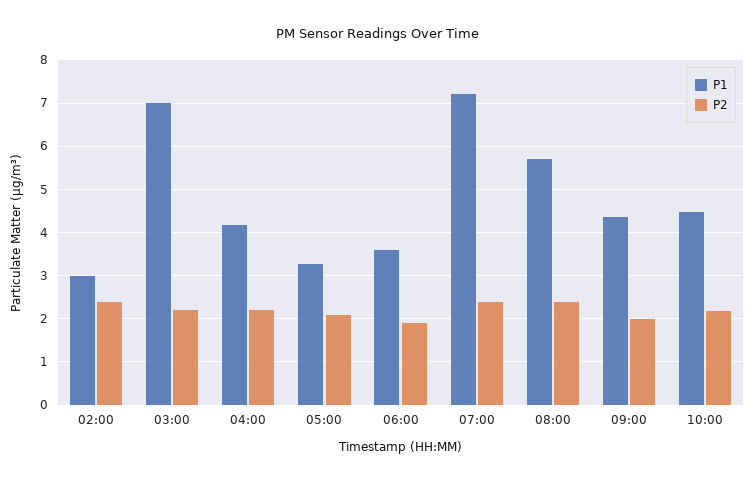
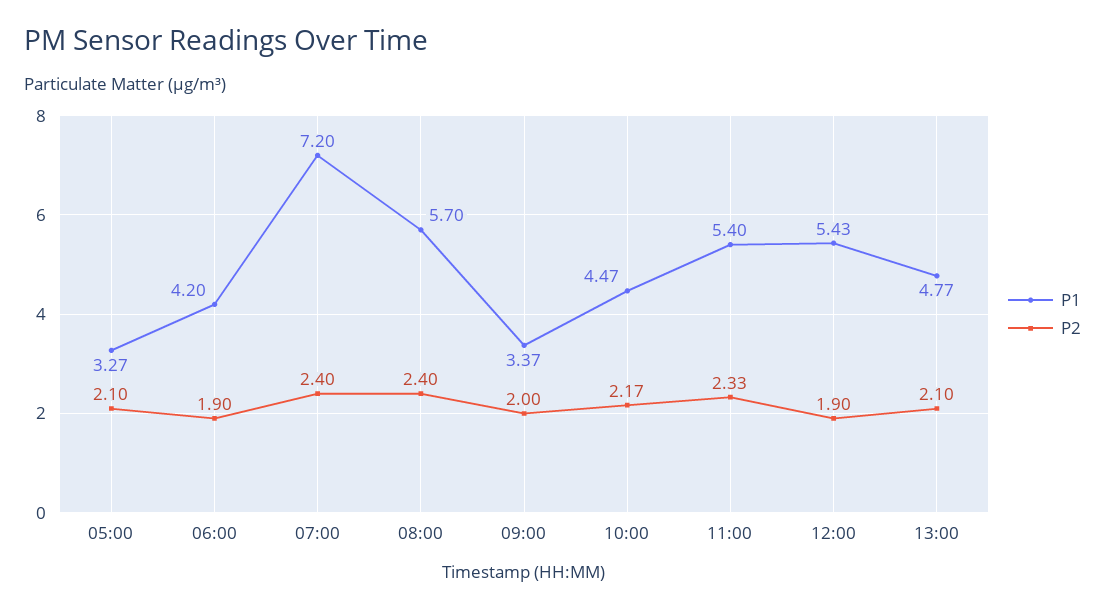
P1, 02:00: 3 -> none
P2, 02:00: 2.4 -> none
P1, 03:00: 7 -> none
P2, 03:00: 2.2 -> none
P1, 04:00: 4.2 -> none
P2, 04:00: 2.2 -> none
P1, 06:00: 3.6 -> 4.2
P1, 09:00: 4.4 -> 3.37
P1, 11:00: none -> 5.4
P2, 11:00: none -> 2.33
P1, 12:00: none -> 5.43
P2, 12:00: none -> 1.9
P1, 13:00: none -> 4.77
P2, 13:00: none -> 2.1

